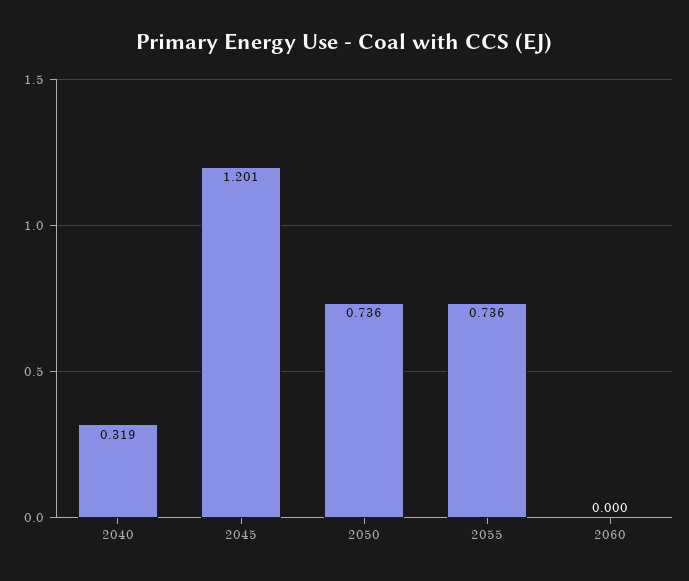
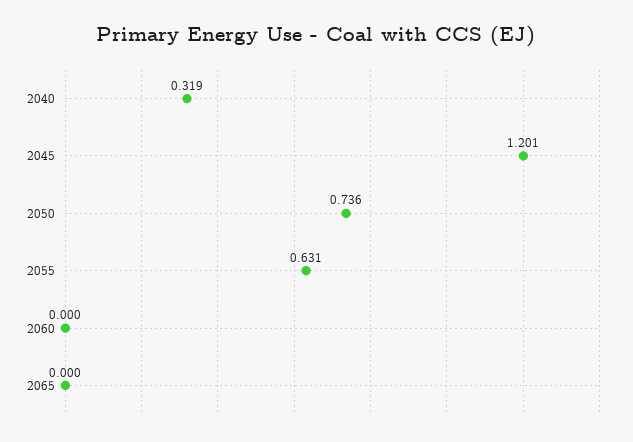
2055: 0.736 -> 0.631
2065: none -> 0

